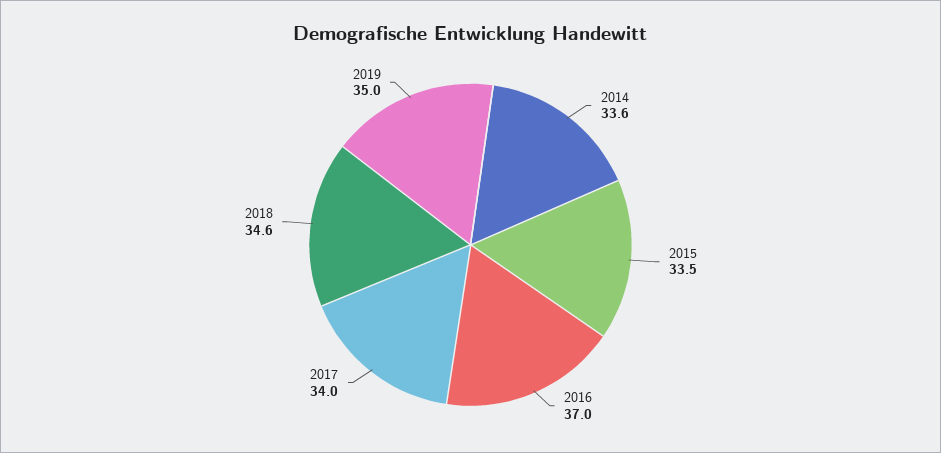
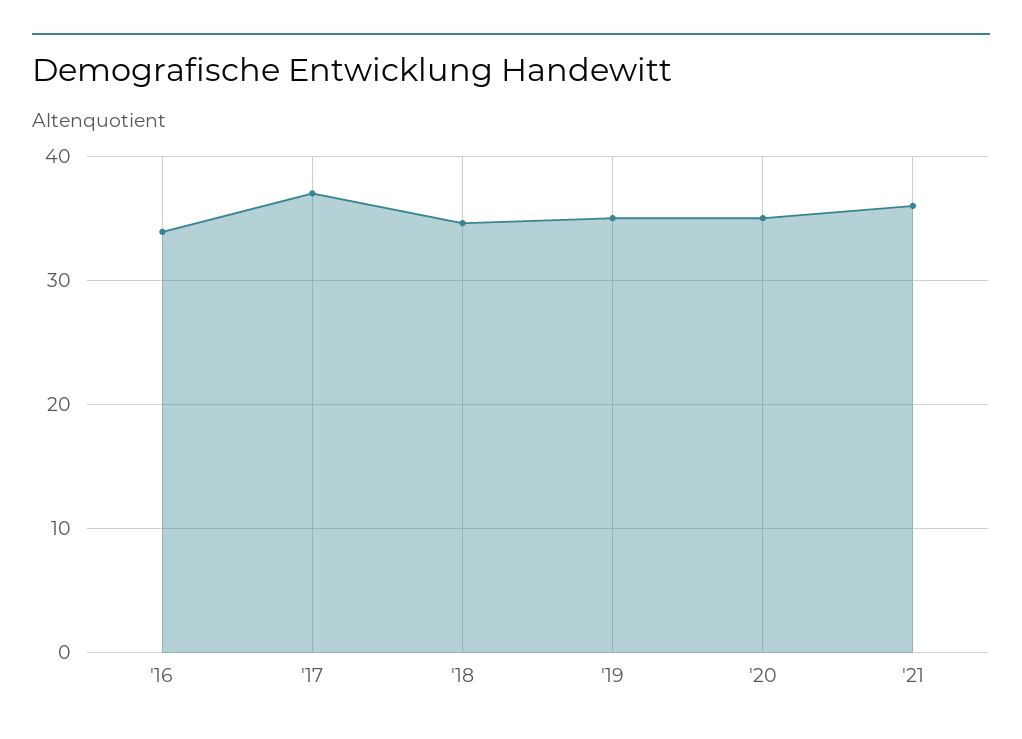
2014: 33.6 -> none
2015: 33.5 -> none
2016: 37 -> 34
2017: 34 -> 37
'20: none -> 35
'21: none -> 36

